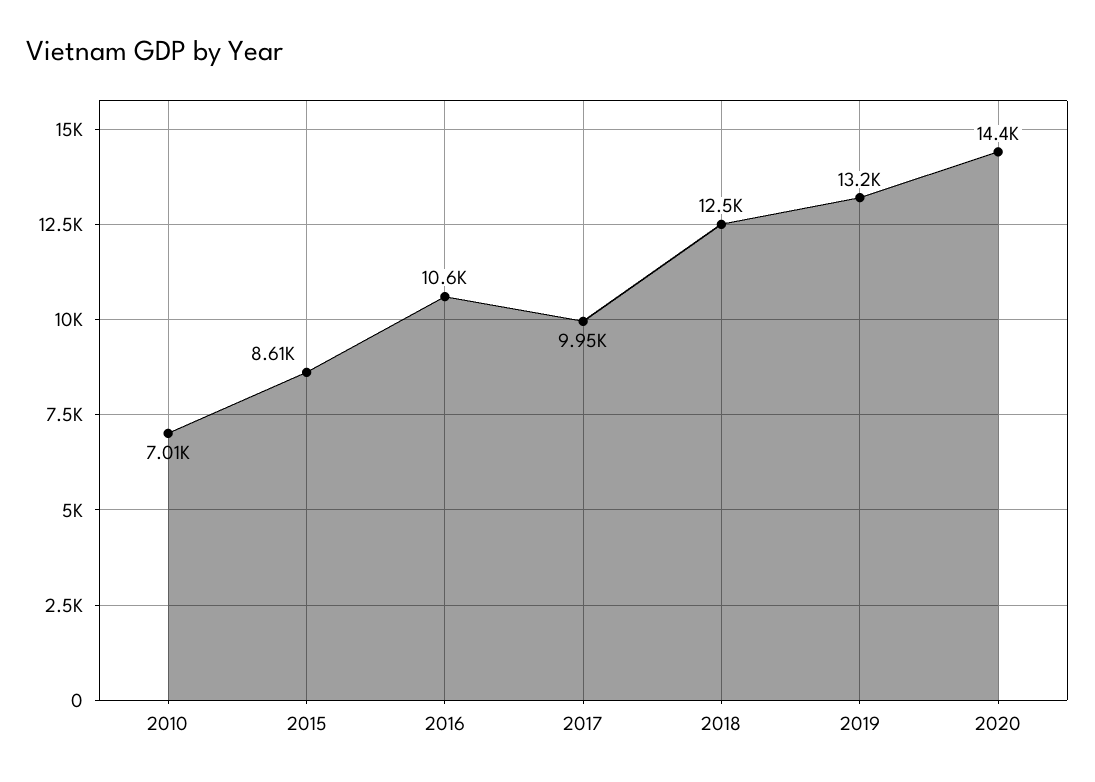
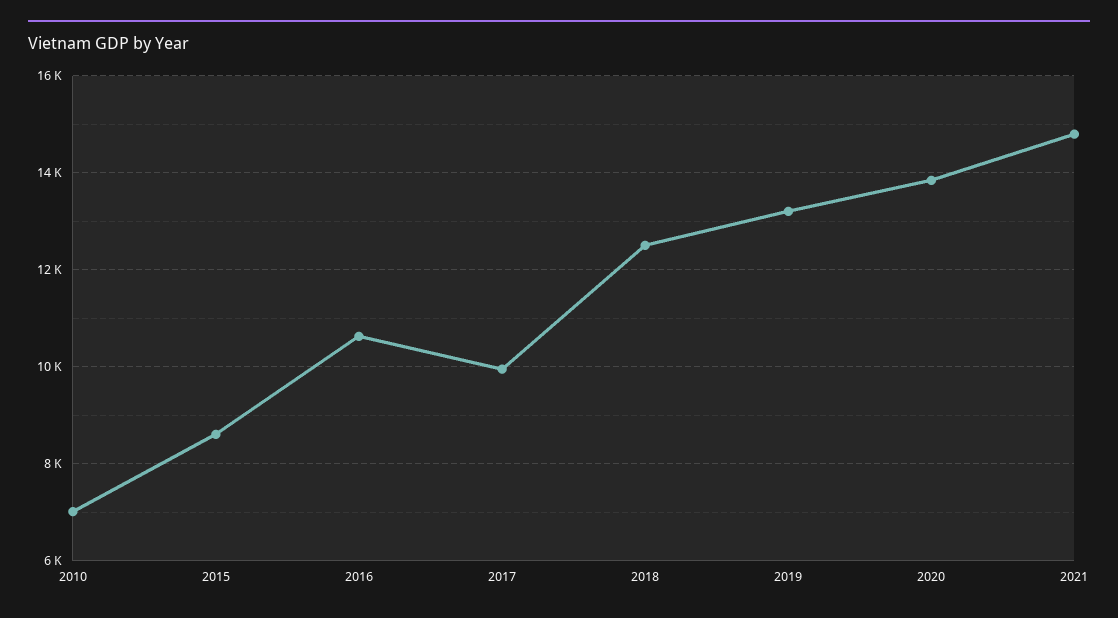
2020: 14400 -> 13800
2021: none -> 14800

